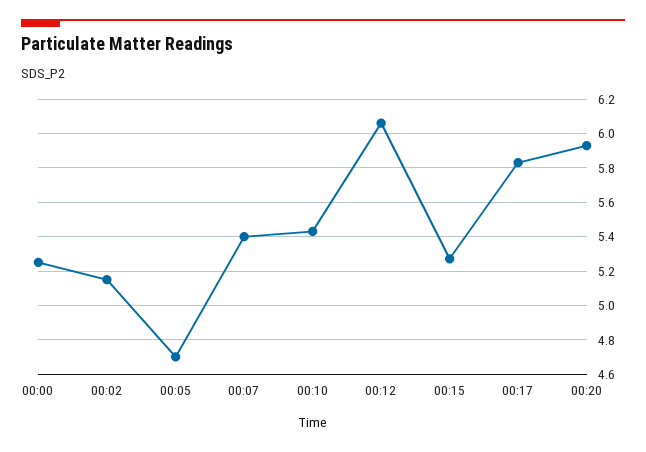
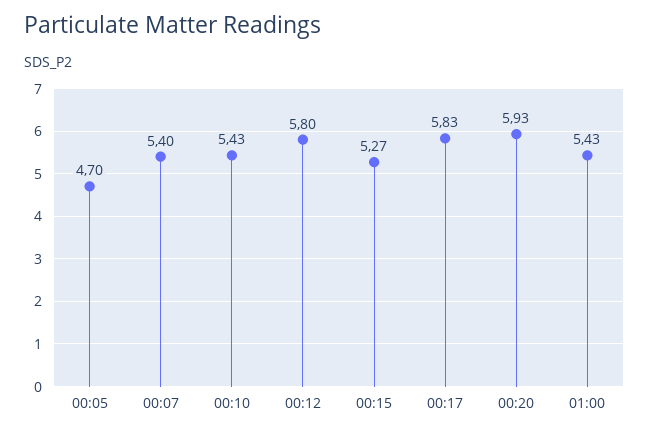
00:00: 5.25 -> none
00:02: 5.15 -> none
00:12: 6.05 -> 5.8
01:00: none -> 5.43

